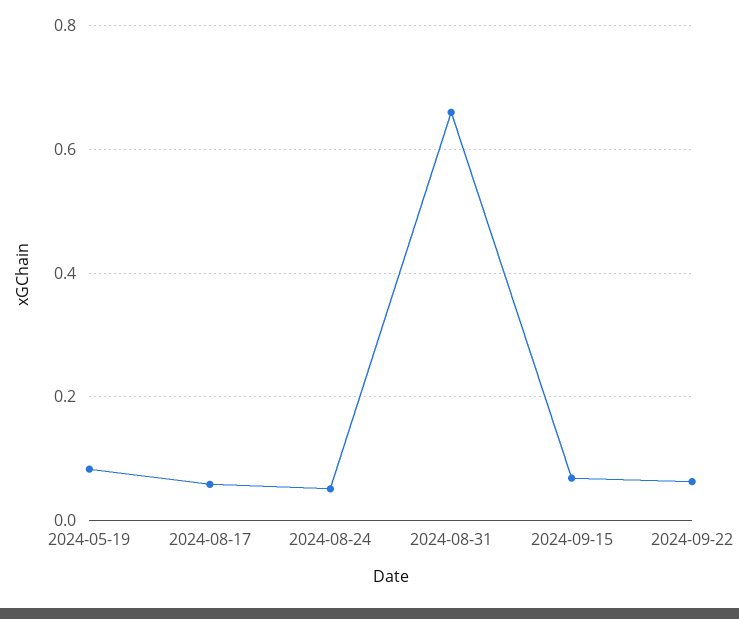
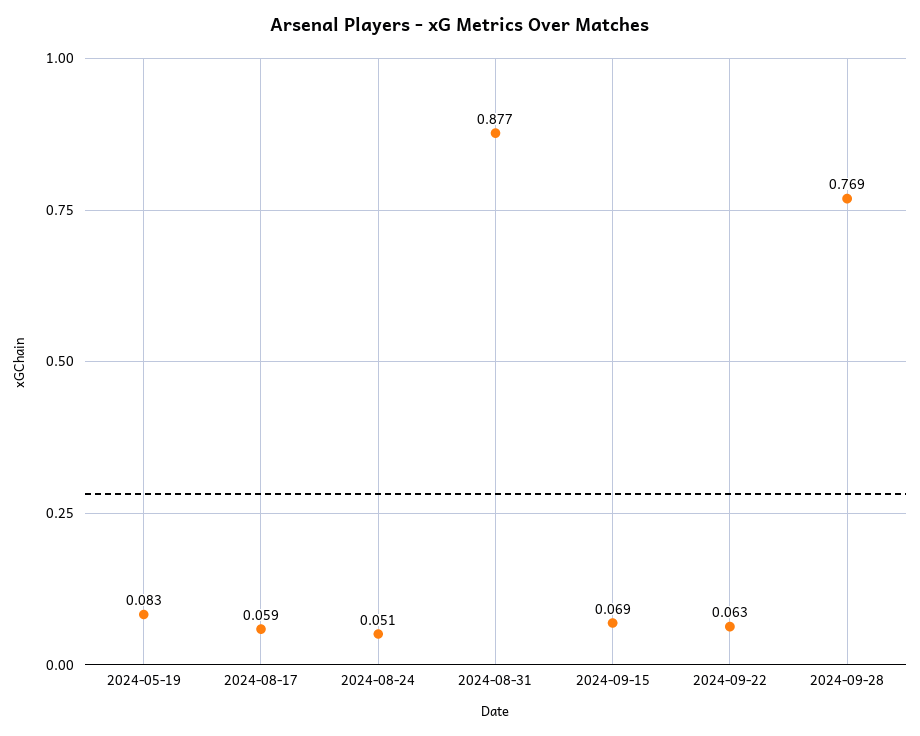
2024-08-31: 0.66 -> 0.877
2024-09-28: none -> 0.769

